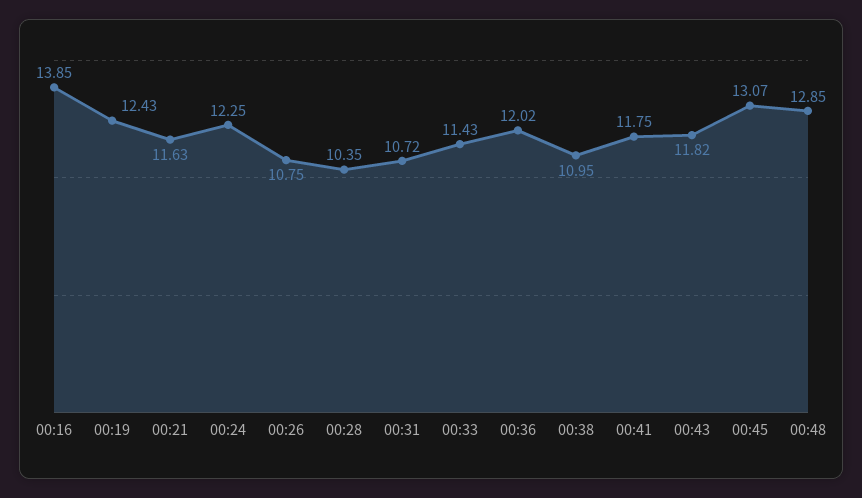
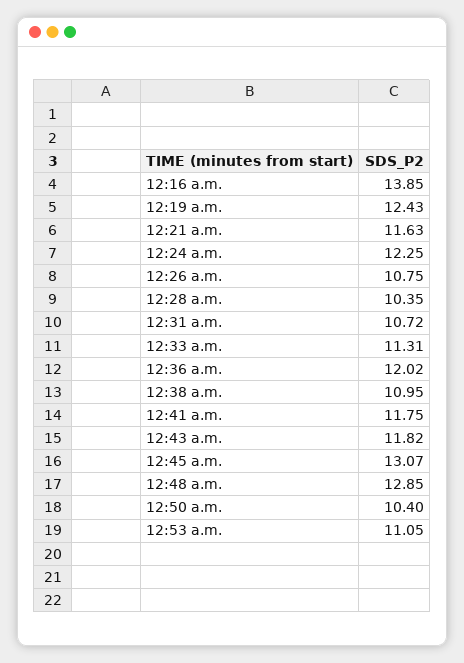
00:33: 11.43 -> 11.31
12:50 a.m.: none -> 10.4
12:53 a.m.: none -> 11.05

